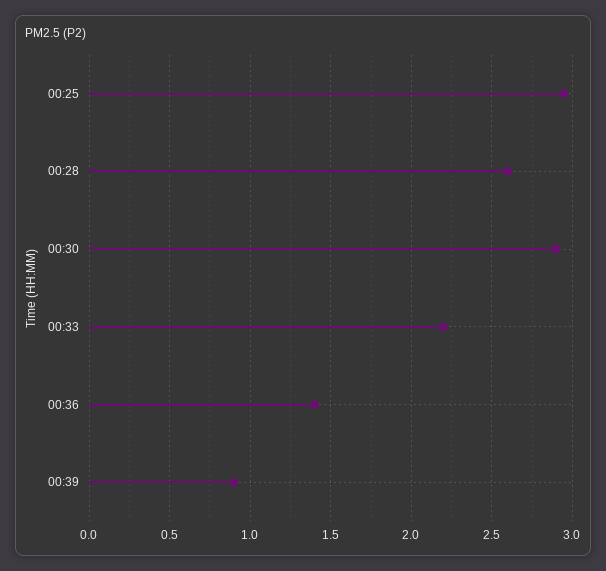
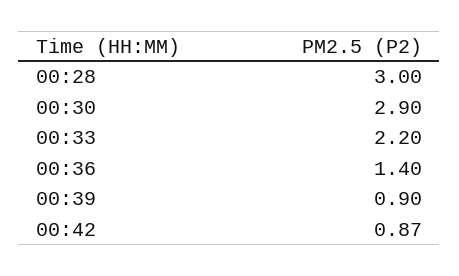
00:25: 2.95 -> none
00:28: 2.6 -> 3
00:42: none -> 0.87

